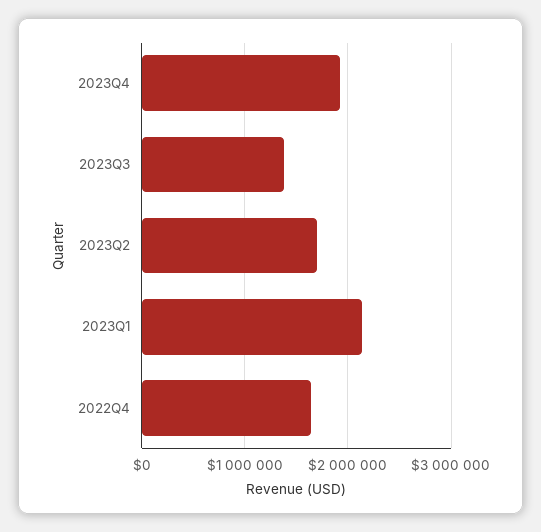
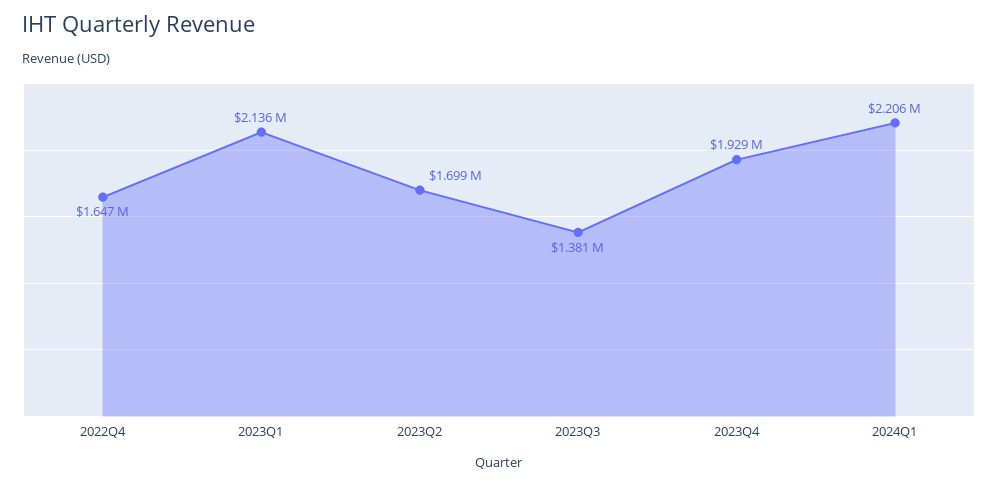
2024Q1: none -> 2206000

